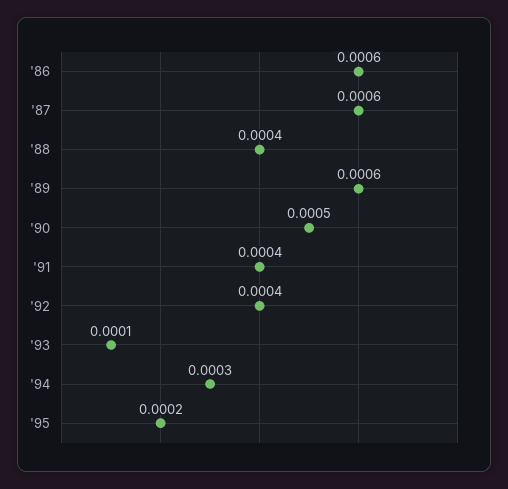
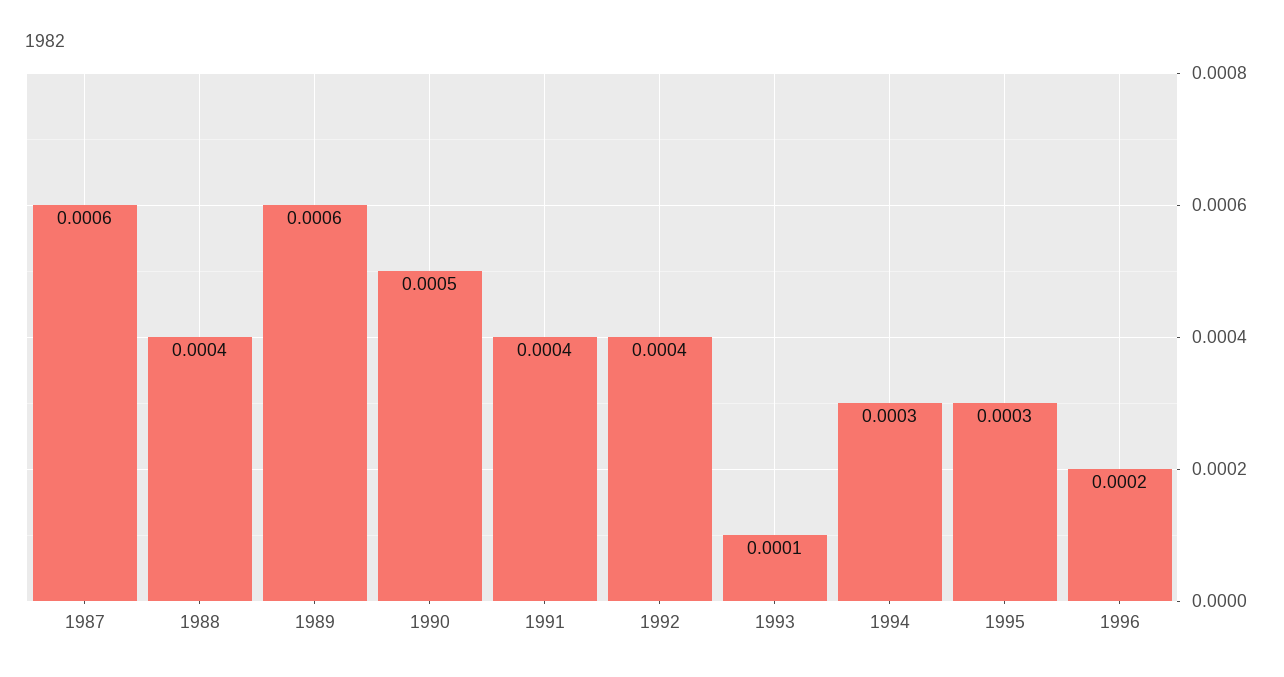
'86: 0.0006 -> none
'95: 0.0002 -> 0.0003
1996: none -> 0.0002

